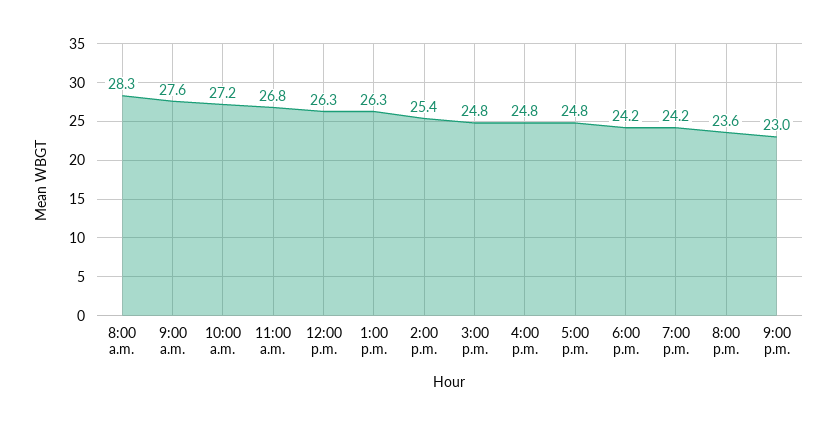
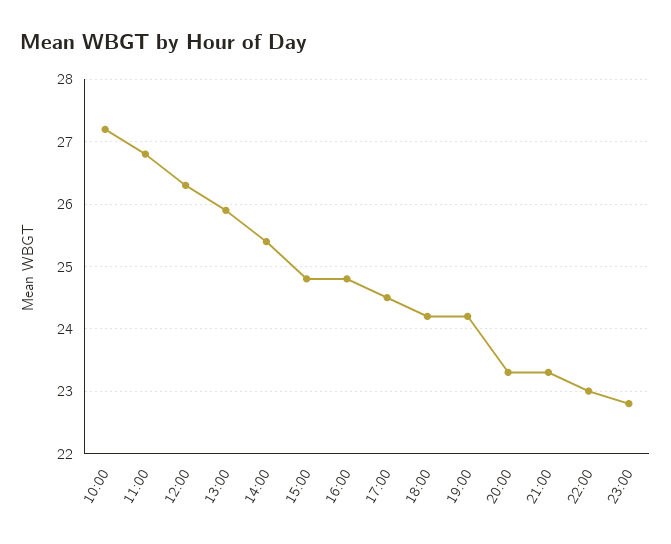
8:00 a.m.: 28.3 -> none
9:00 a.m.: 27.6 -> none
1:00 p.m.: 26.3 -> 25.9
5:00 p.m.: 24.8 -> 24.5
8:00 p.m.: 23.6 -> 23.3
9:00 p.m.: 23 -> 23.3
22:00: none -> 23
23:00: none -> 22.8

